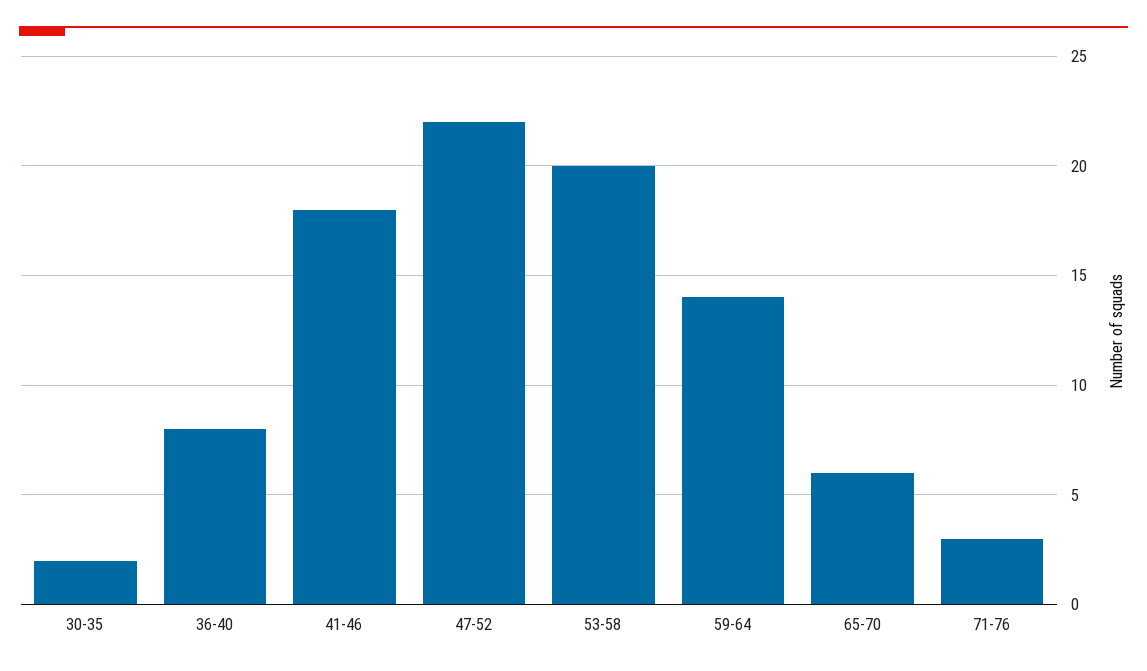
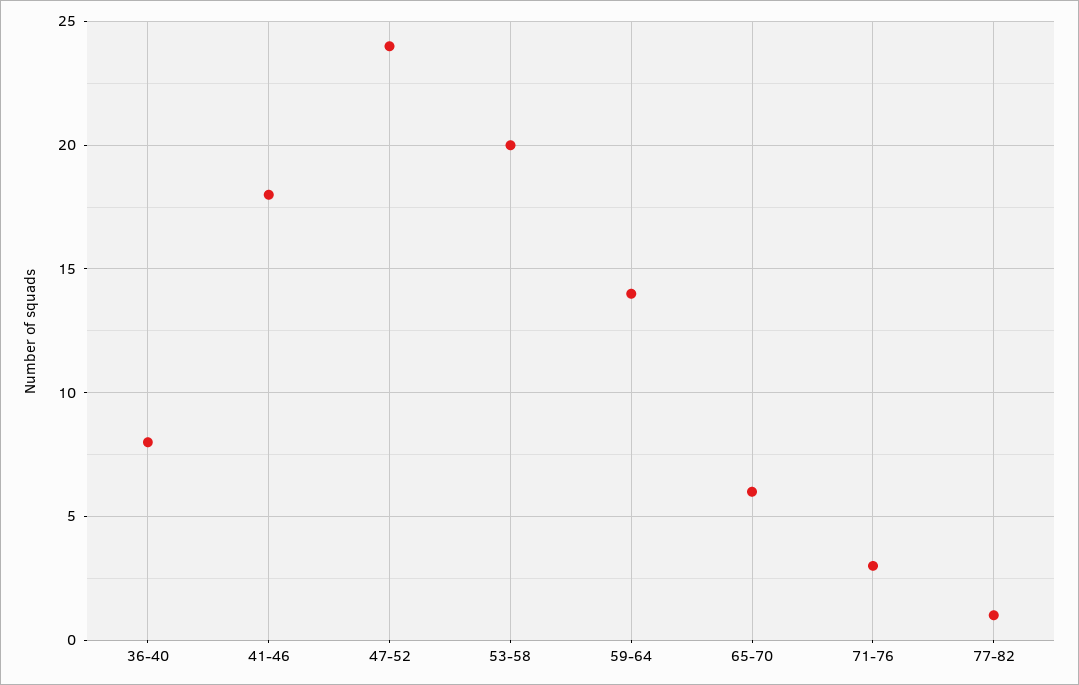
30-35: 2 -> none
47-52: 22 -> 24
77-82: none -> 1

